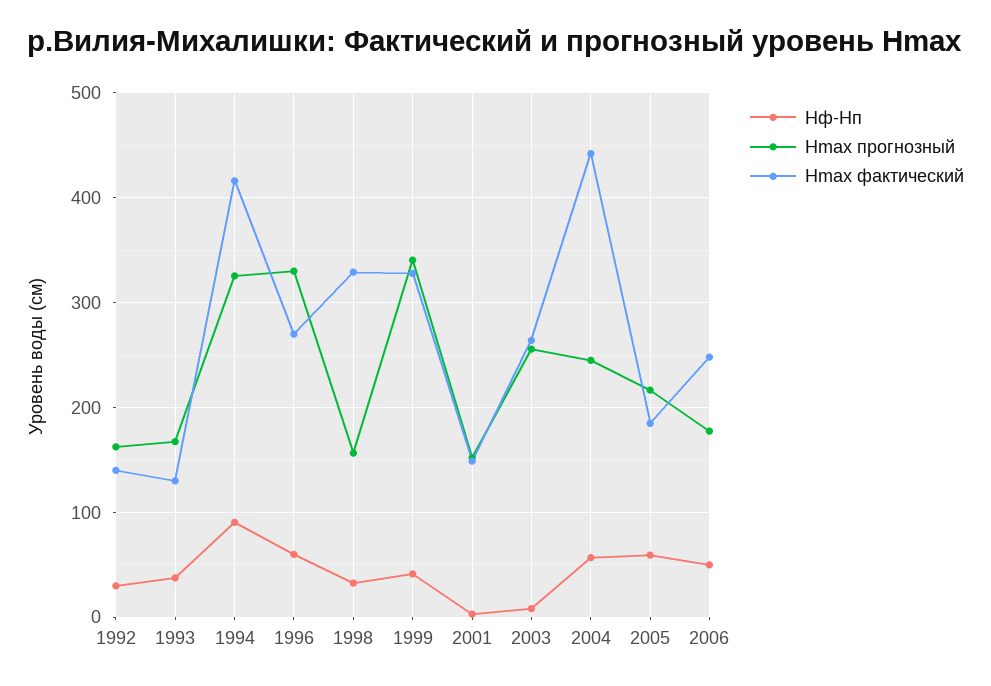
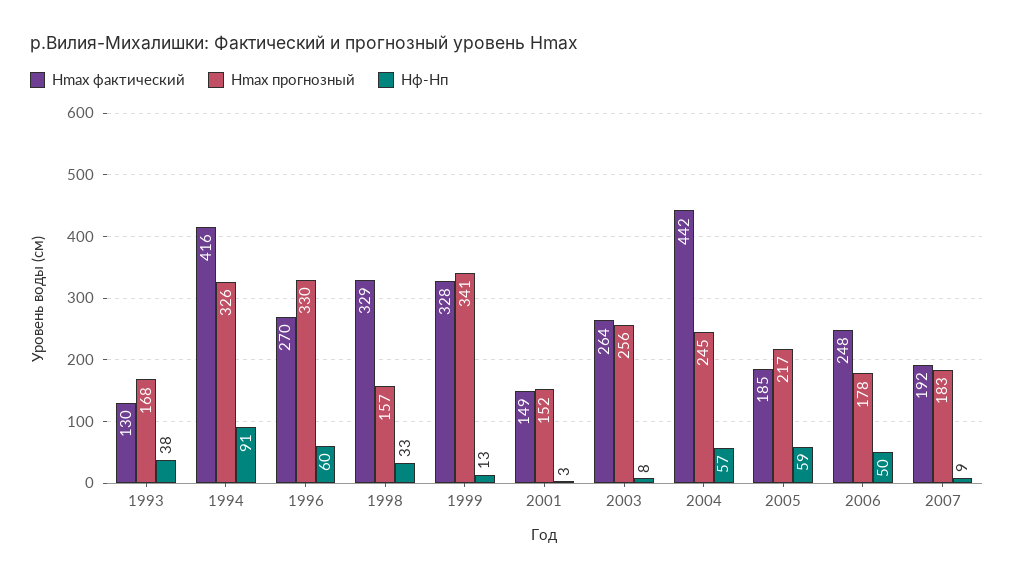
Hф-Hп, 1992: 30 -> none
Hmax прогнозный, 1992: 160 -> none
Hmax фактический, 1992: 140 -> none
Hф-Hп, 1999: 40 -> 13
Hmax фактический, 2007: none -> 192
Hmax прогнозный, 2007: none -> 183
Hф-Hп, 2007: none -> 9

